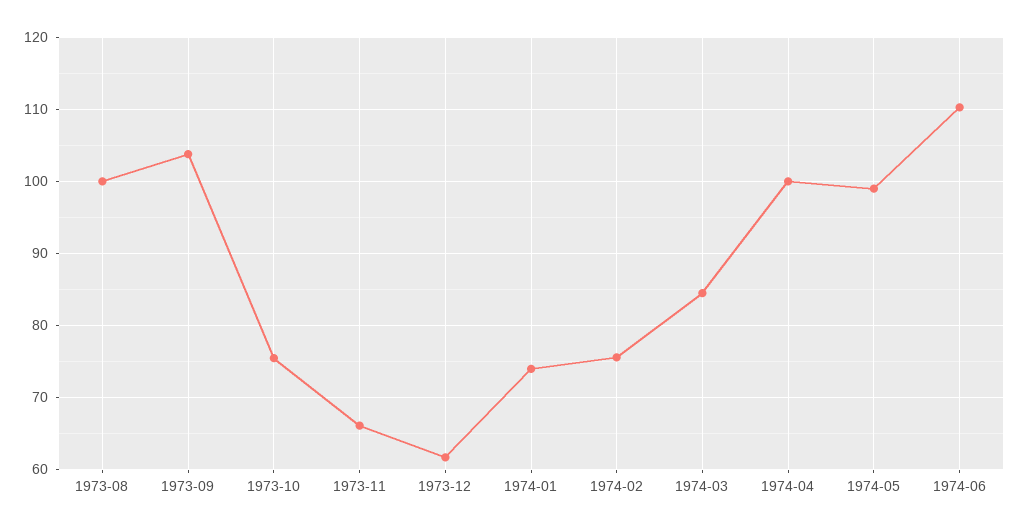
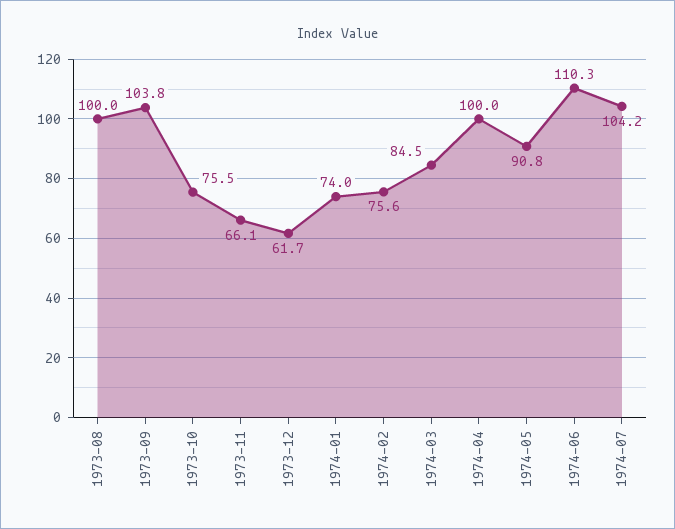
1974-05: 99 -> 90.8
1974-07: none -> 104.2

